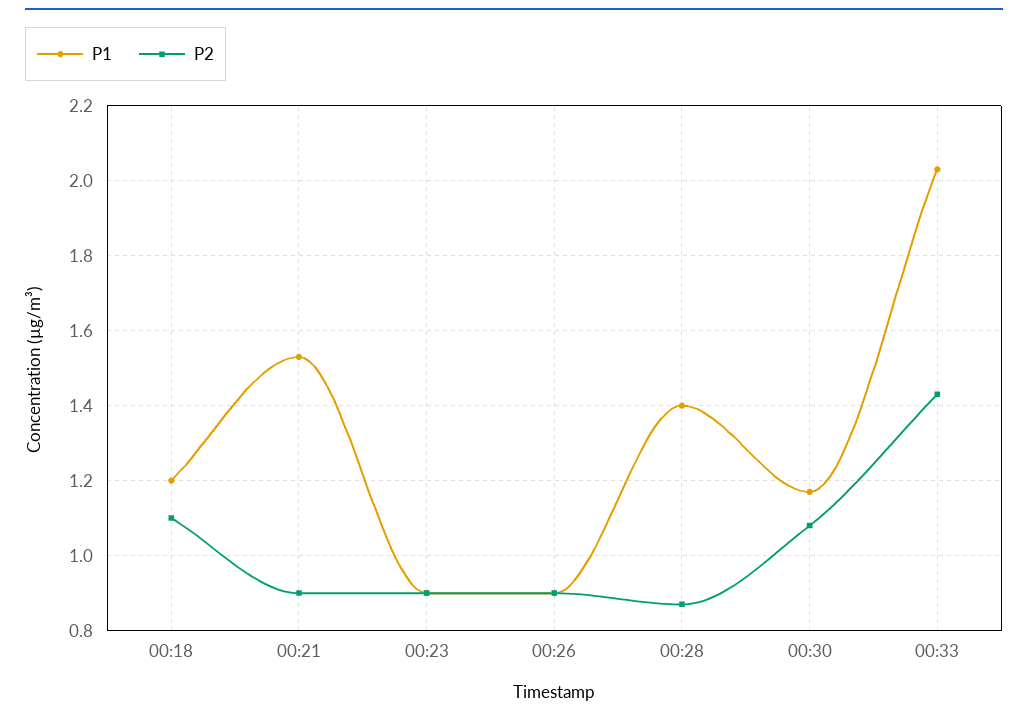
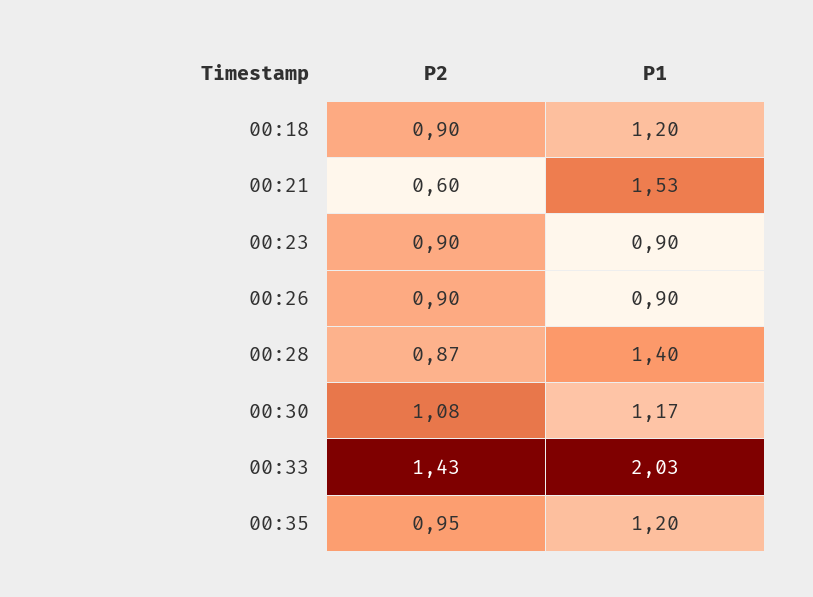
P2, 00:18: 1.1 -> 0.9
P2, 00:21: 0.9 -> 0.6
P2, 00:35: none -> 0.95
P1, 00:35: none -> 1.2

